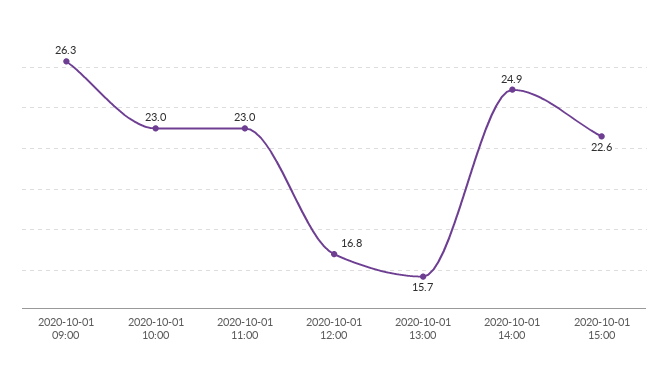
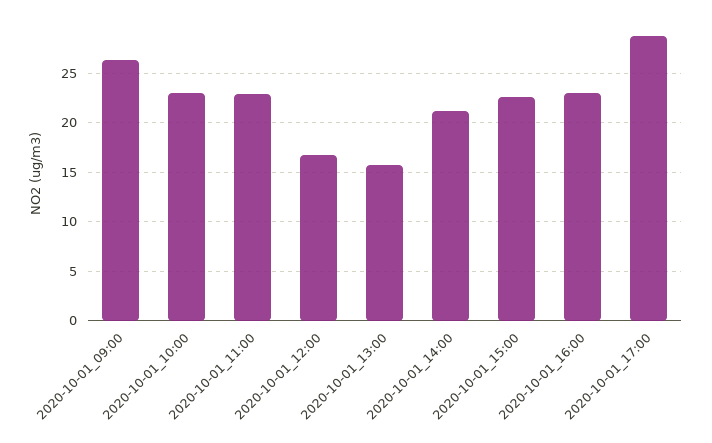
2020-10-01 14:00: 24.9 -> 21
2020-10-01_16:00: none -> 23
2020-10-01_17:00: none -> 29

